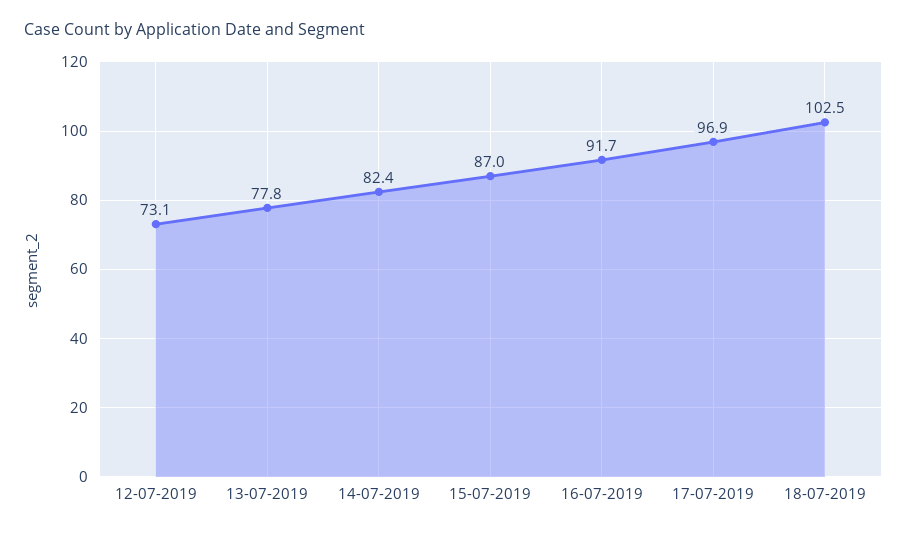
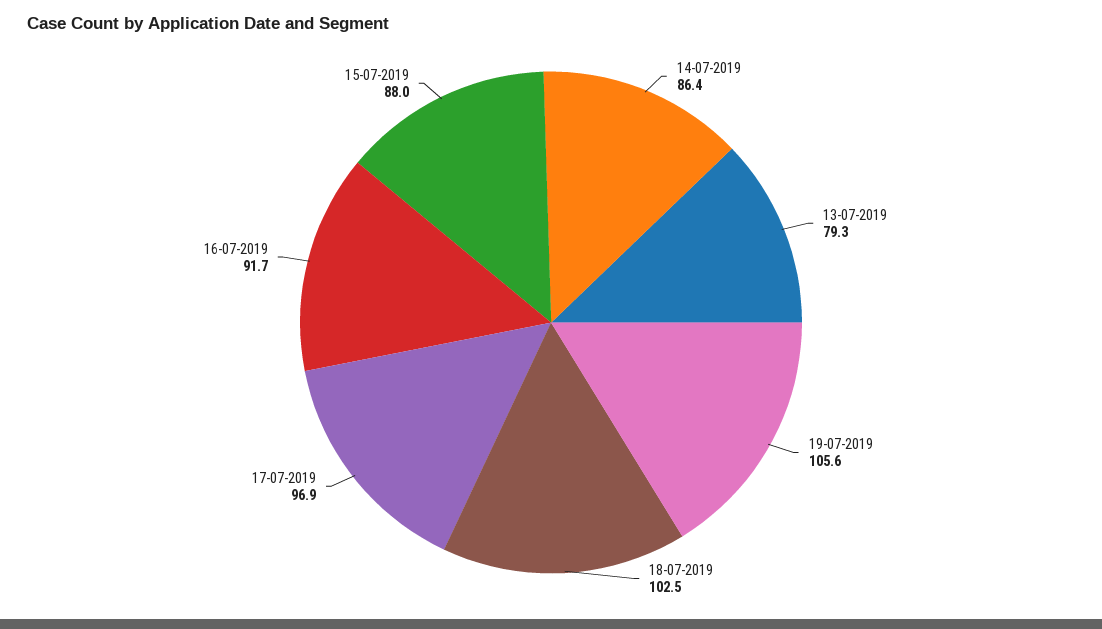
12-07-2019: 73.1 -> none
13-07-2019: 77.8 -> 79.3
14-07-2019: 82.4 -> 86.4
15-07-2019: 87 -> 88
19-07-2019: none -> 105.6

